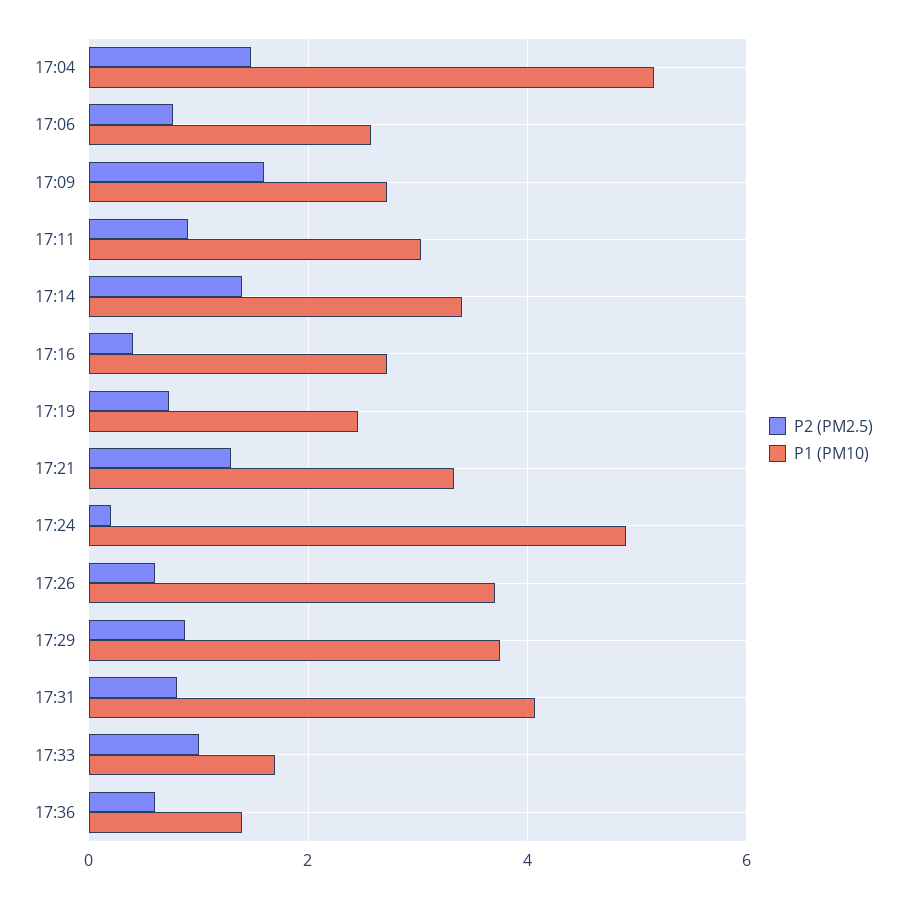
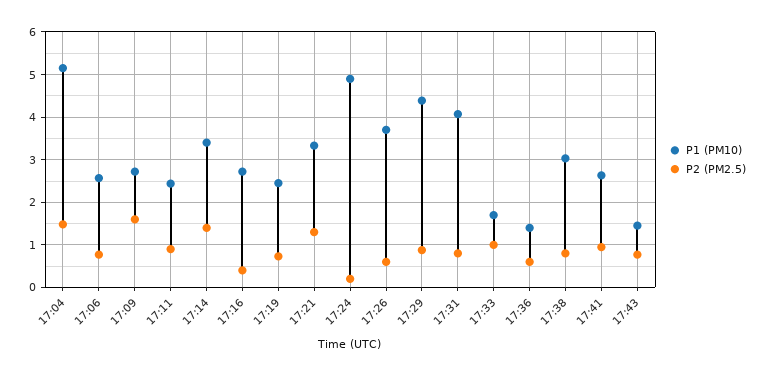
P1 (PM10), 17:11: 3 -> 2.4
P1 (PM10), 17:29: 3.8 -> 4.4
P1 (PM10), 17:38: none -> 3
P2 (PM2.5), 17:38: none -> 0.8
P1 (PM10), 17:41: none -> 2.6
P2 (PM2.5), 17:41: none -> 1
P1 (PM10), 17:43: none -> 1.4
P2 (PM2.5), 17:43: none -> 0.8

